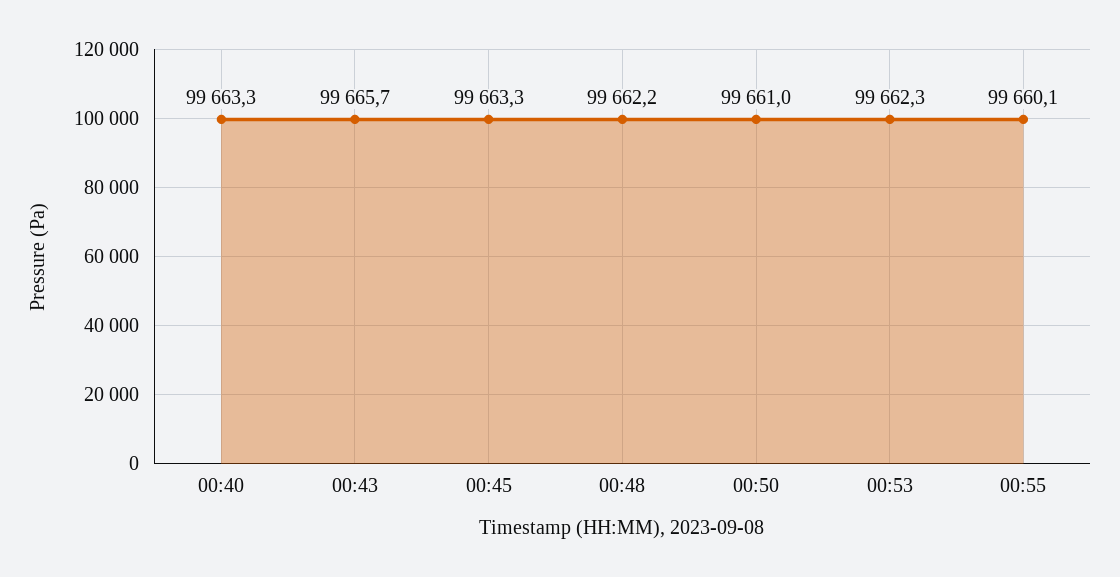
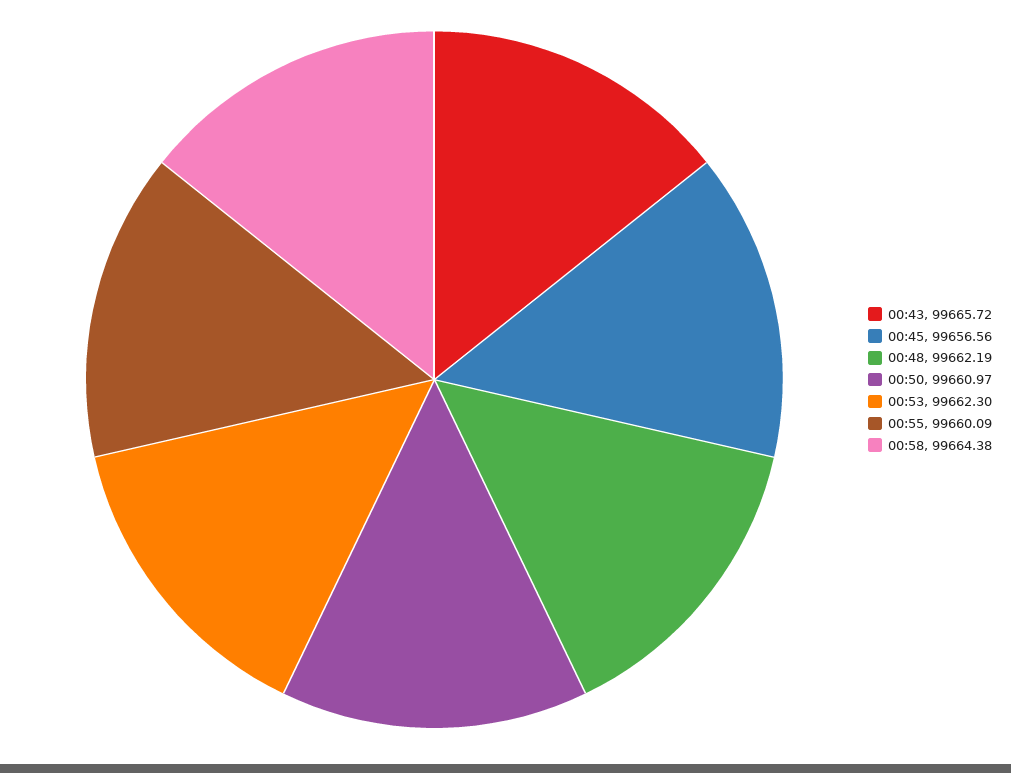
00:40: 99663.3 -> none
00:45: 99663.3 -> 99656.56
00:58: none -> 99664.38

